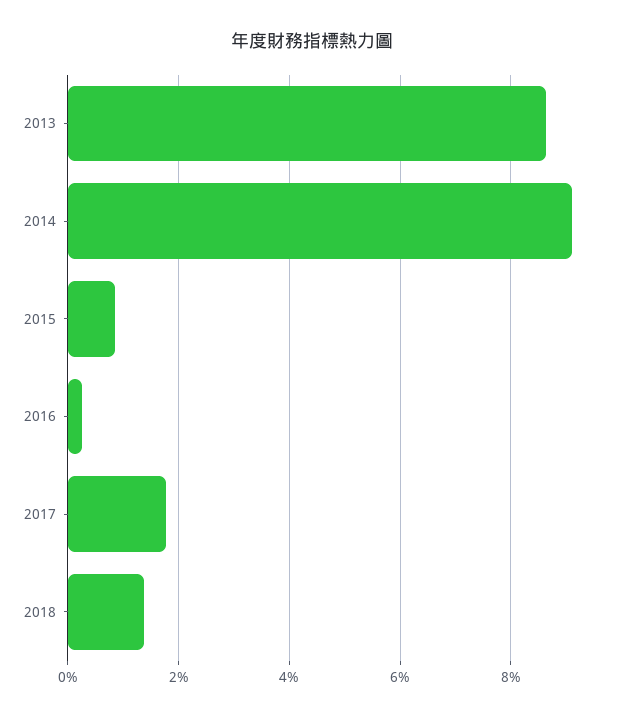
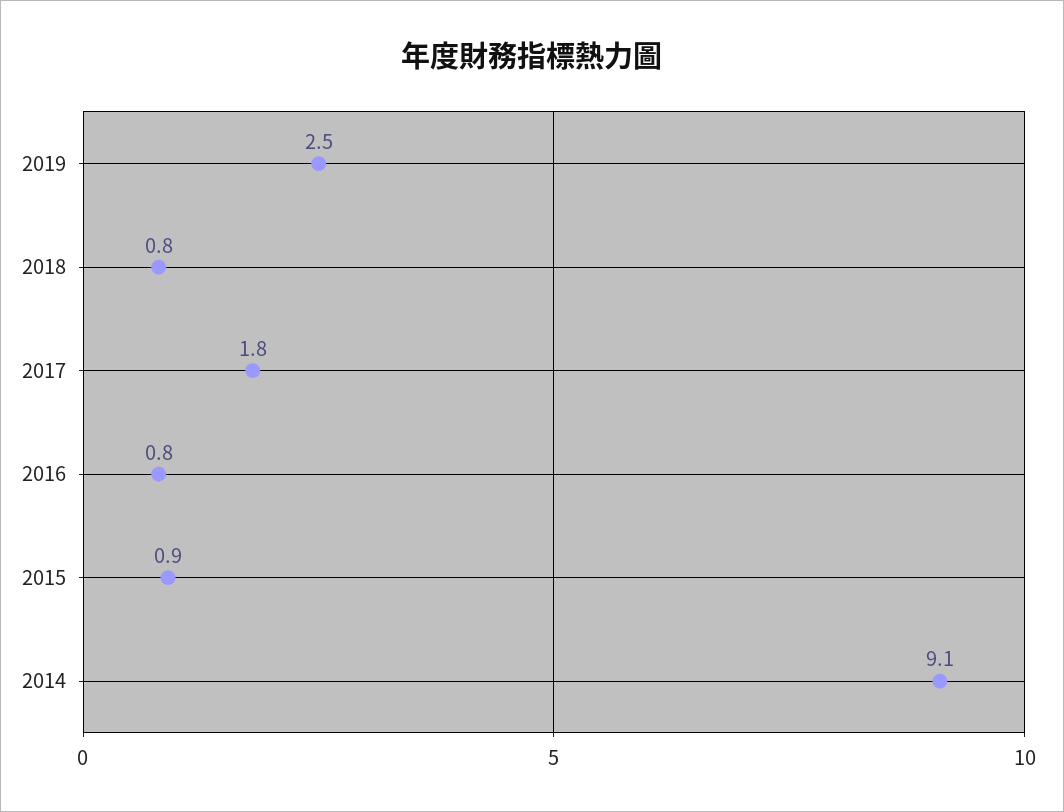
2013: 8.6 -> none
2016: 0.2 -> 0.8
2018: 1.4 -> 0.8
2019: none -> 2.5

